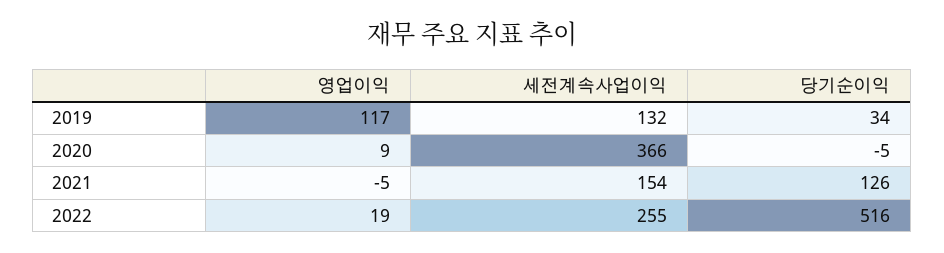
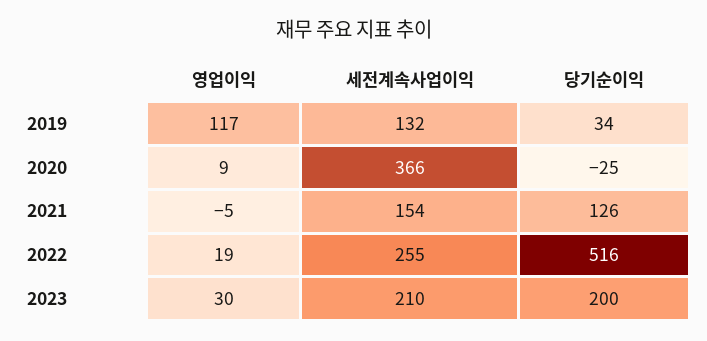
당기순이익, 2020: -5 -> -25
영업이익, 2023: none -> 30
세전계속사업이익, 2023: none -> 210
당기순이익, 2023: none -> 200

